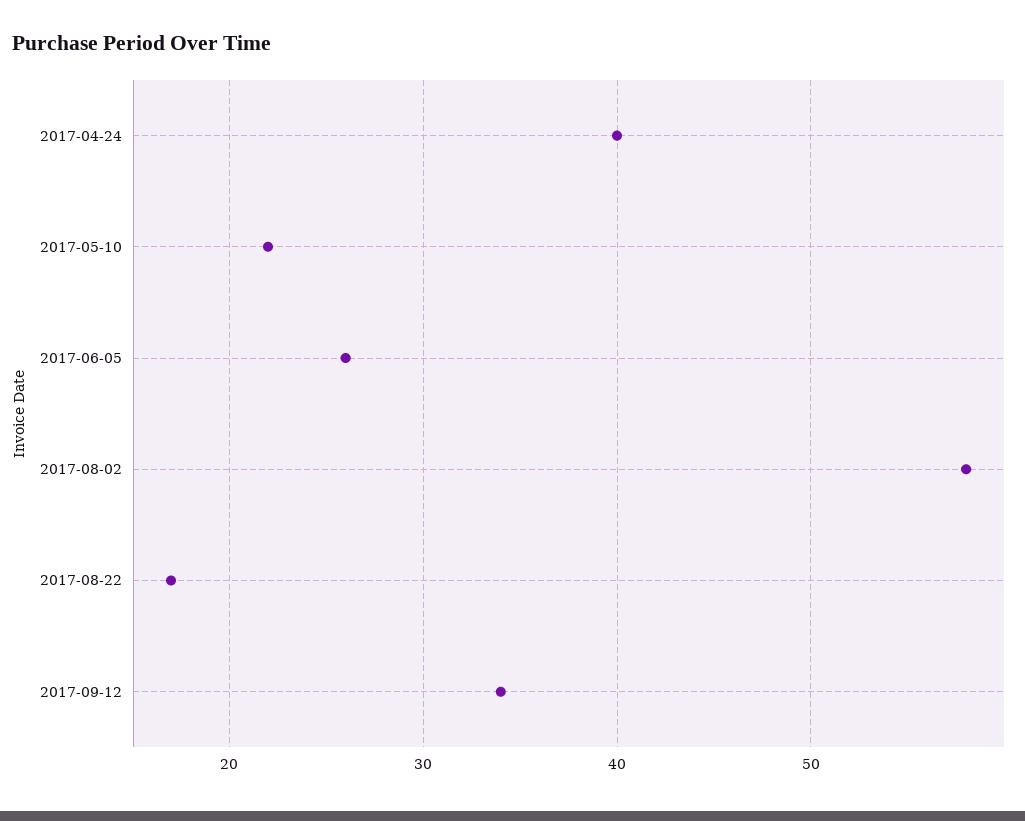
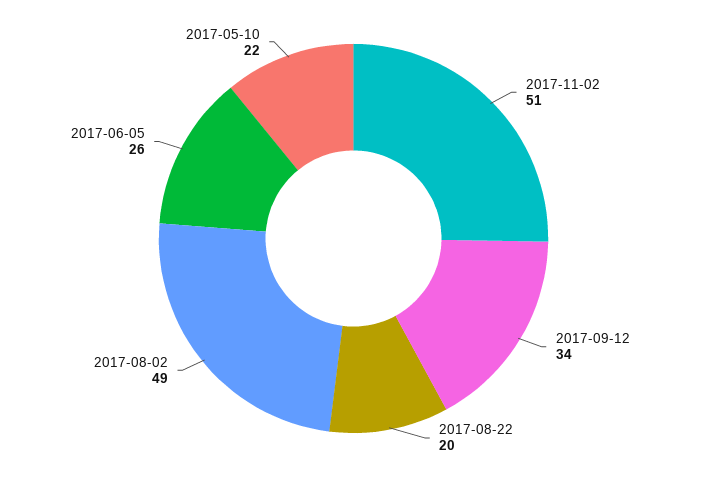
2017-04-24: 40 -> none
2017-08-02: 58 -> 49
2017-08-22: 17 -> 20
2017-11-02: none -> 51

